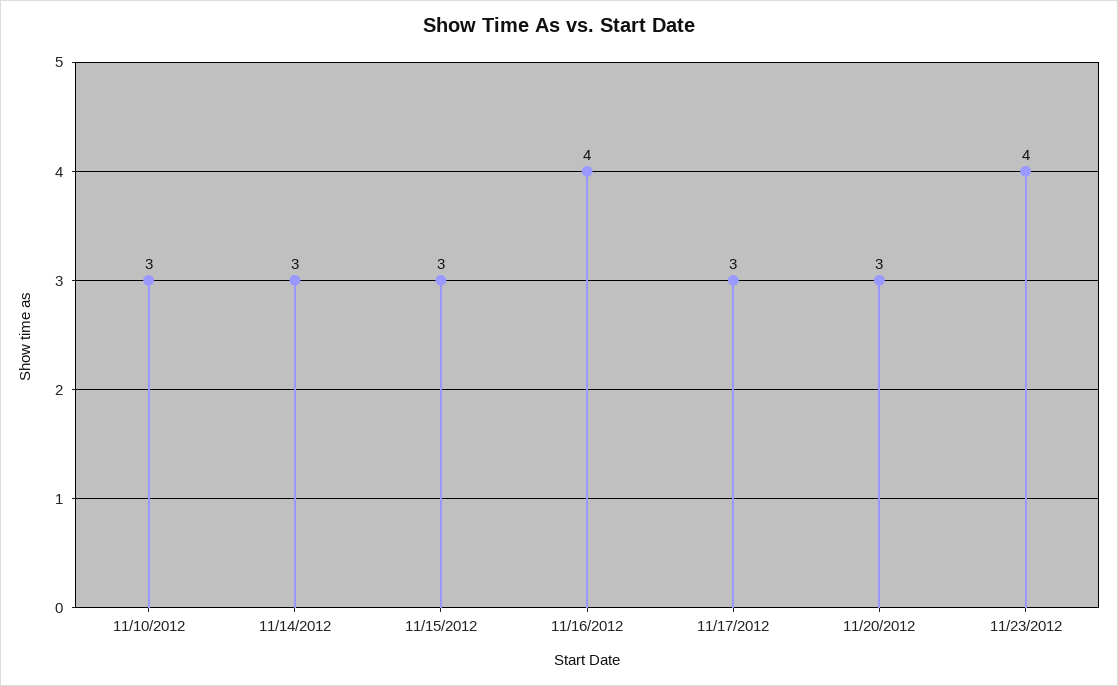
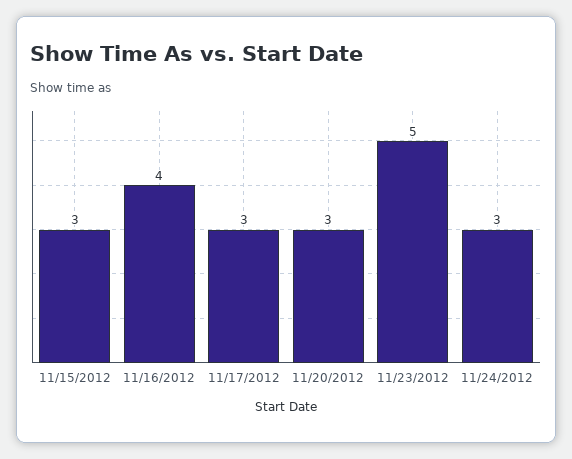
11/10/2012: 3 -> none
11/14/2012: 3 -> none
11/23/2012: 4 -> 5
11/24/2012: none -> 3

